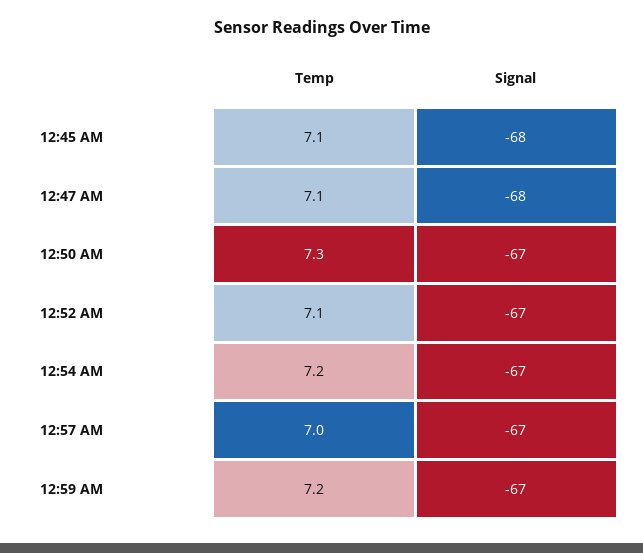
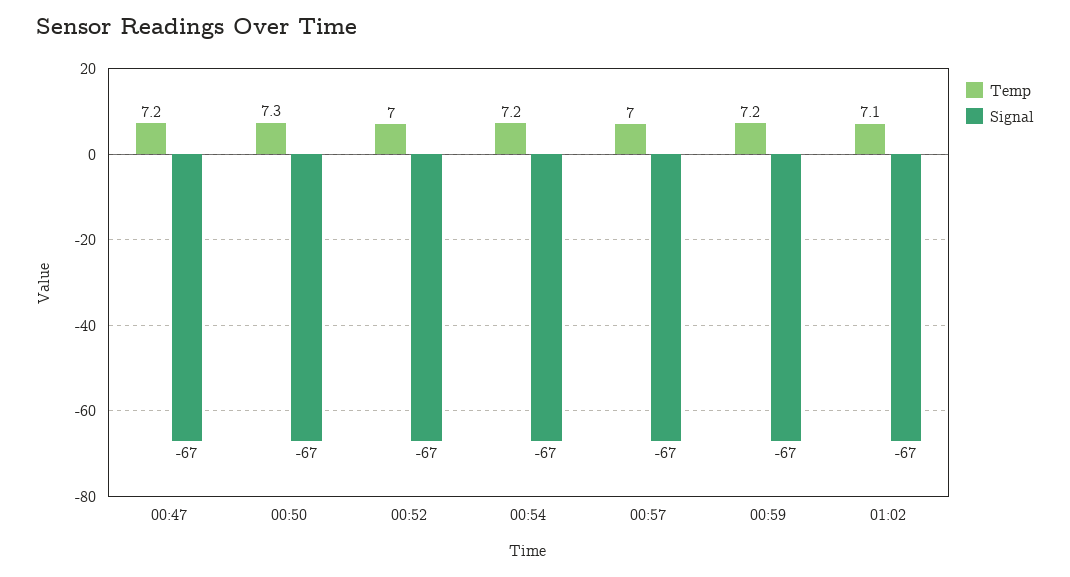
Temp, 12:45 AM: 7.1 -> none
Signal, 12:45 AM: -68 -> none
Temp, 12:47 AM: 7.1 -> 7.2
Signal, 12:47 AM: -68 -> -67
Temp, 12:52 AM: 7.1 -> 7
Temp, 01:02: none -> 7.1
Signal, 01:02: none -> -67

